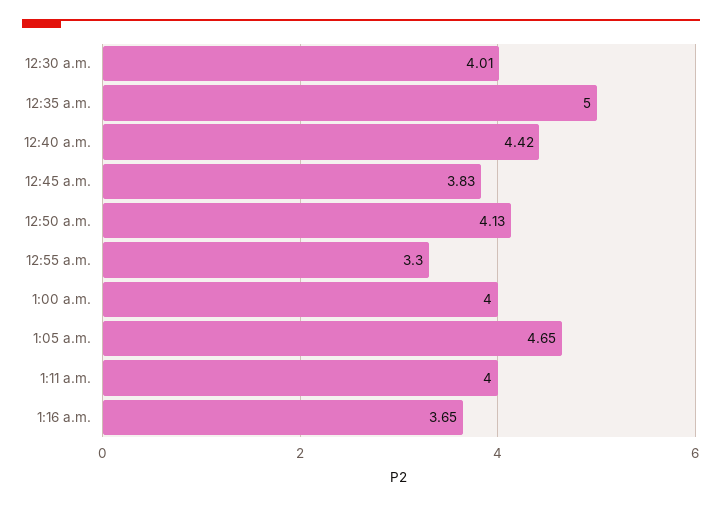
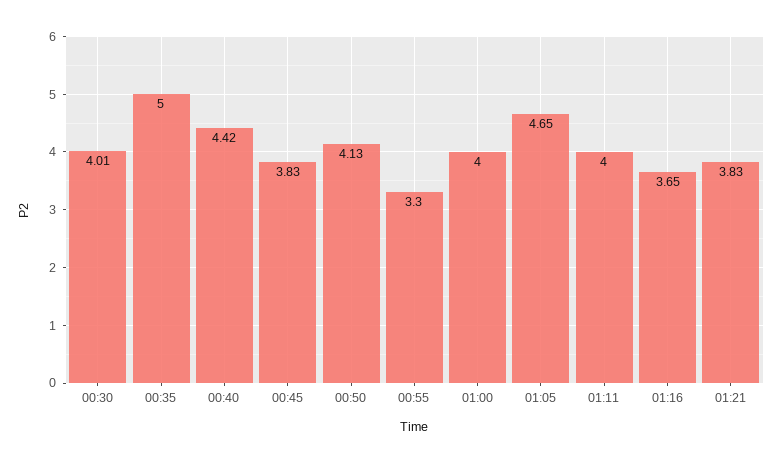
01:21: none -> 3.83

